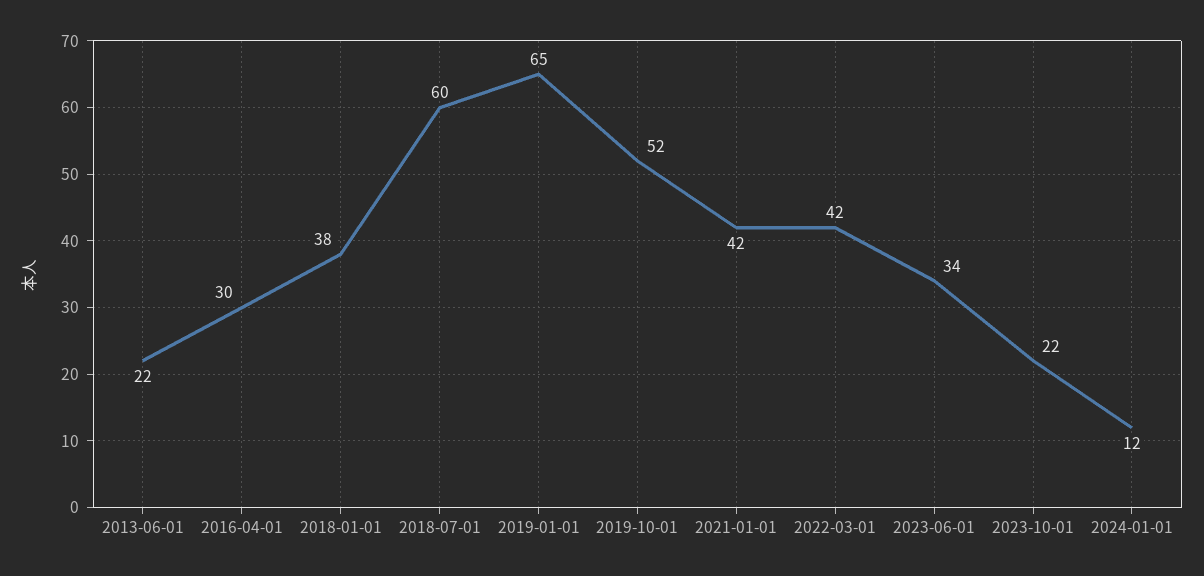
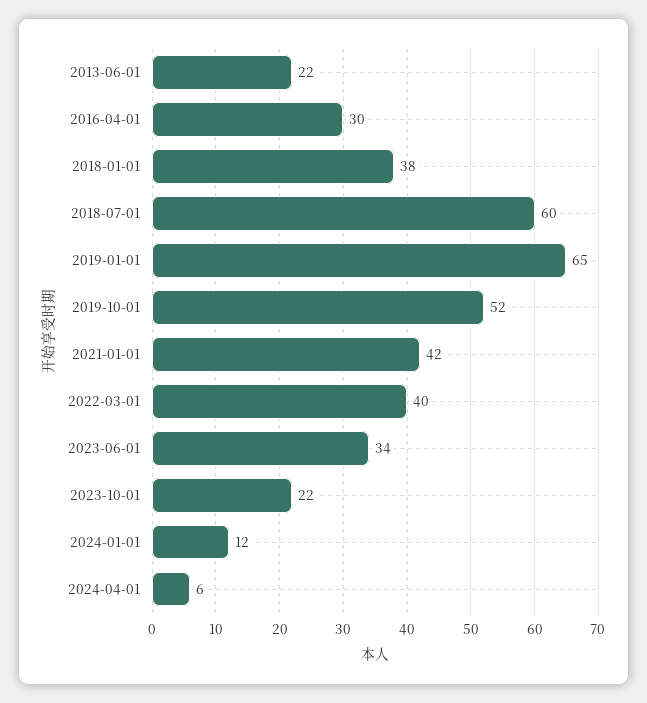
2022-03-01: 42 -> 40
2024-04-01: none -> 6

